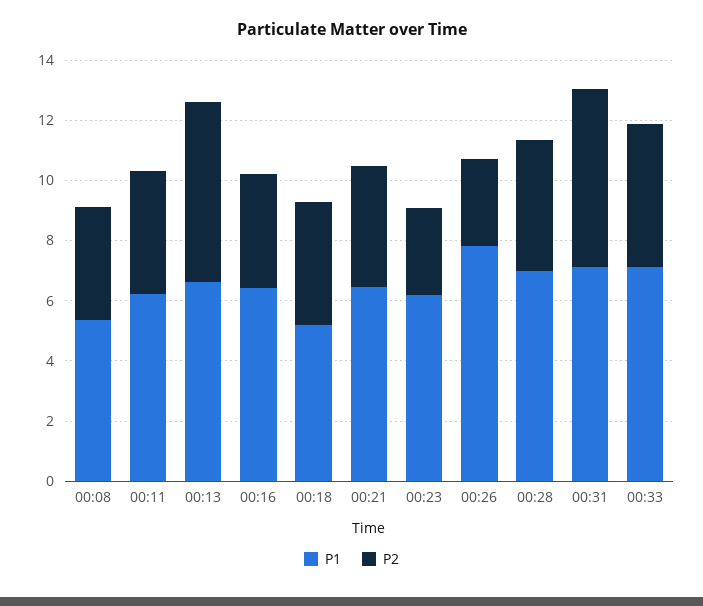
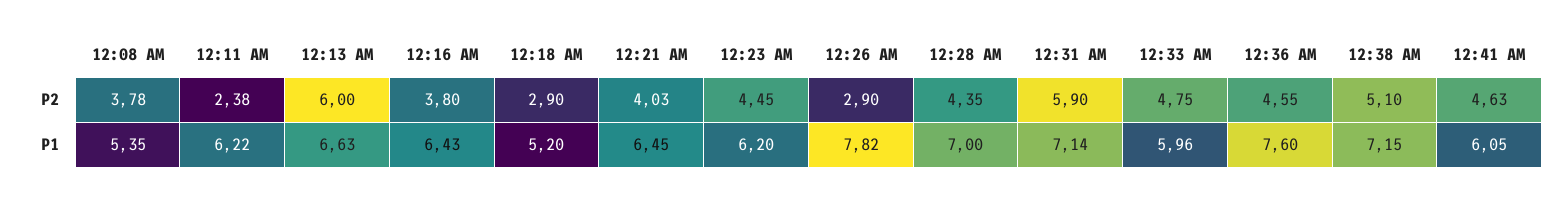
P2, 00:11: 4 -> 2.38
P2, 00:18: 4 -> 2.9
P2, 00:23: 3 -> 4.45
P1, 00:33: 7 -> 5.96
P2, 12:36 AM: none -> 4.55
P2, 12:38 AM: none -> 5.1
P2, 12:41 AM: none -> 4.63
P1, 12:36 AM: none -> 7.6
P1, 12:38 AM: none -> 7.15
P1, 12:41 AM: none -> 6.05

